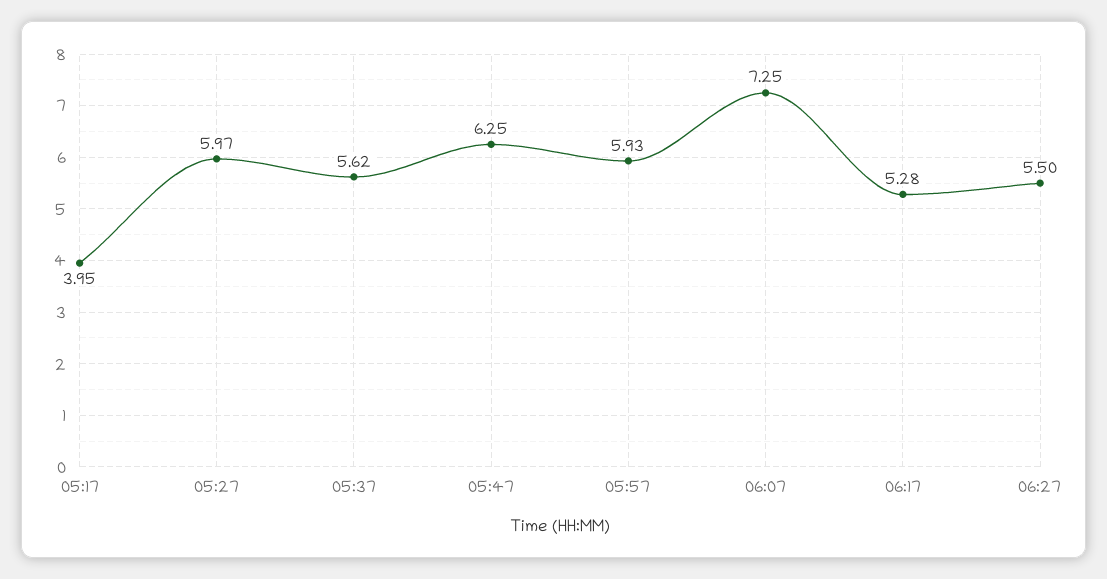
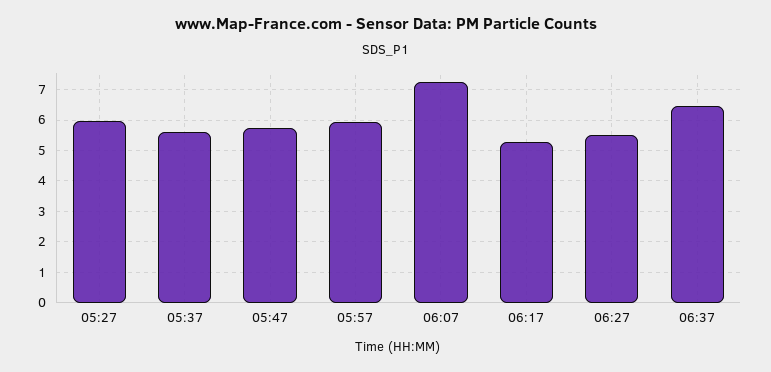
05:17: 3.95 -> none
05:47: 6.25 -> 5.8
06:37: none -> 6.4

